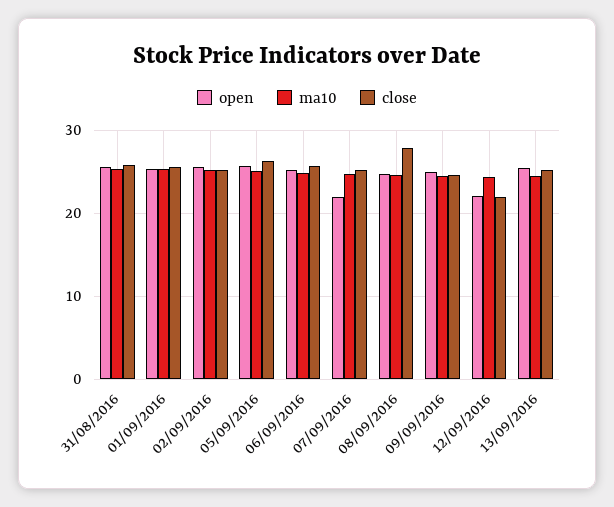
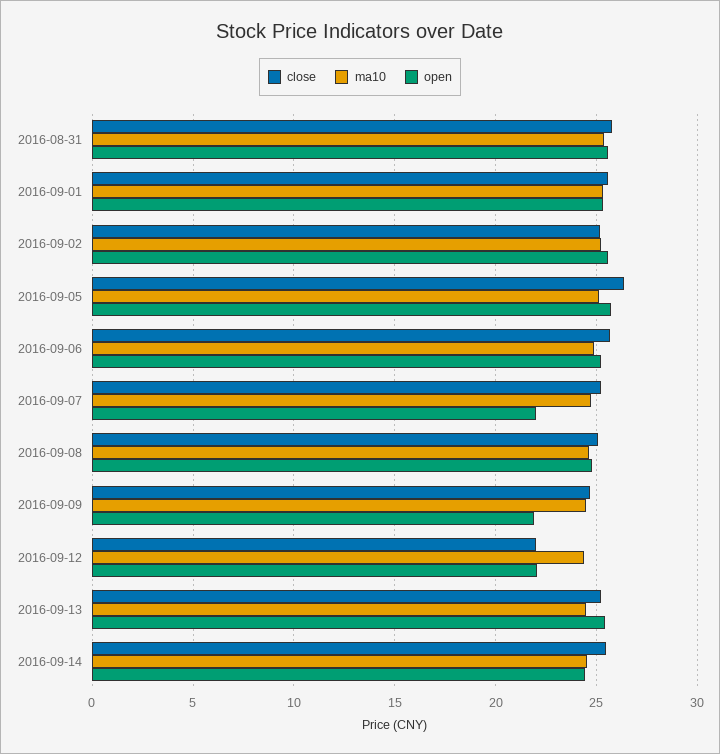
close, 08/09/2016: 28 -> 25
open, 09/09/2016: 25 -> 22
close, 2016-09-14: none -> 25.5
ma10, 2016-09-14: none -> 24.5
open, 2016-09-14: none -> 24.5

